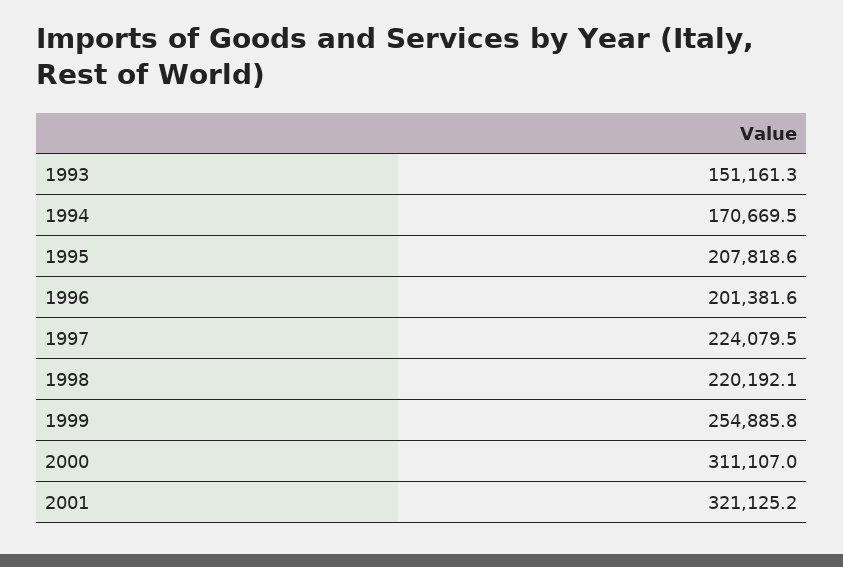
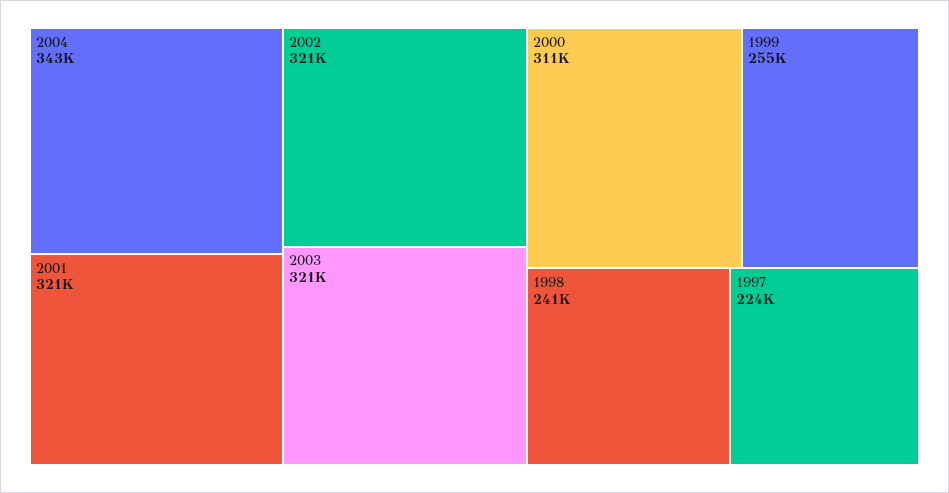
1993: 151161.3 -> none
1994: 170669.5 -> none
1995: 207818.6 -> none
1996: 201381.6 -> none
1998: 220192.1 -> 241000
2004: none -> 343000
2002: none -> 321000
2003: none -> 321000

